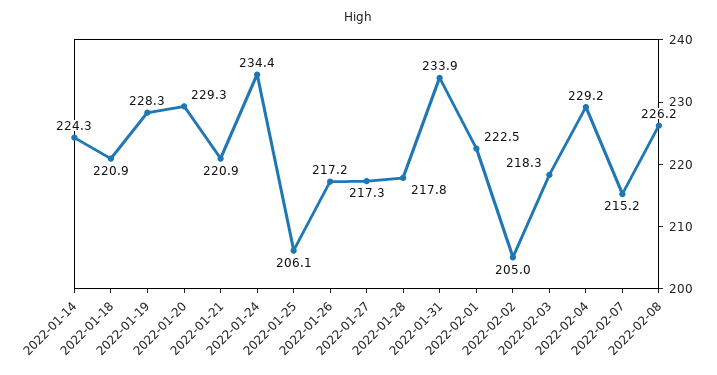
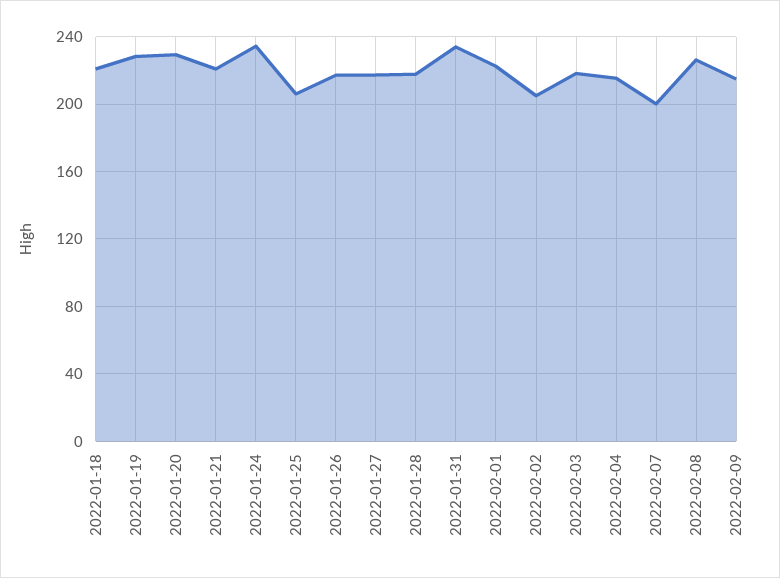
2022-01-14: 224.3 -> none
2022-02-04: 229.2 -> 215
2022-02-07: 215.2 -> 200
2022-02-09: none -> 215

